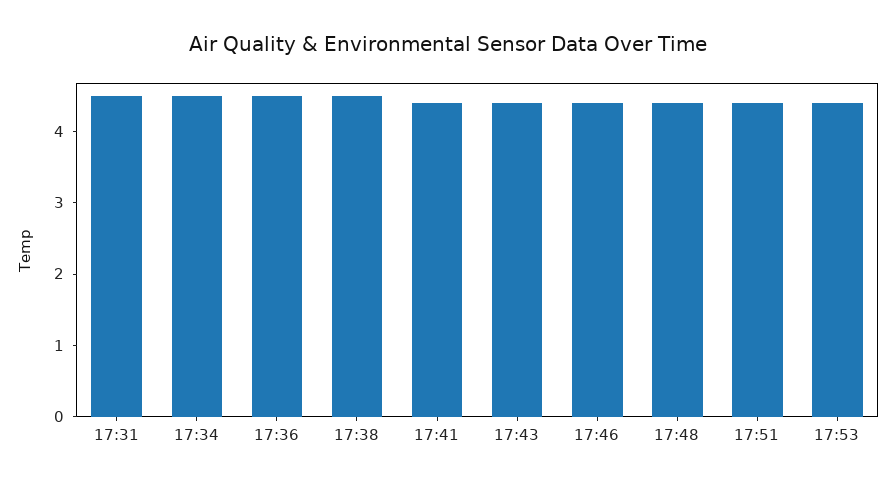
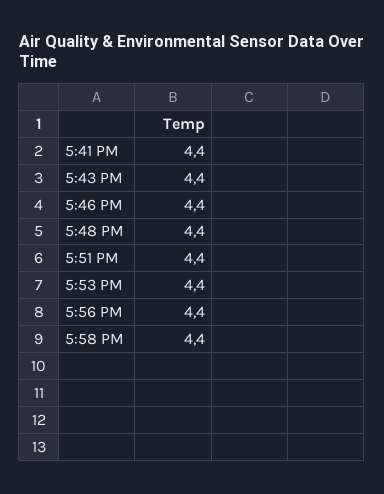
17:31: 4.5 -> none
17:34: 4.5 -> none
17:36: 4.5 -> none
17:38: 4.5 -> none
5:56 PM: none -> 4.4
5:58 PM: none -> 4.4

